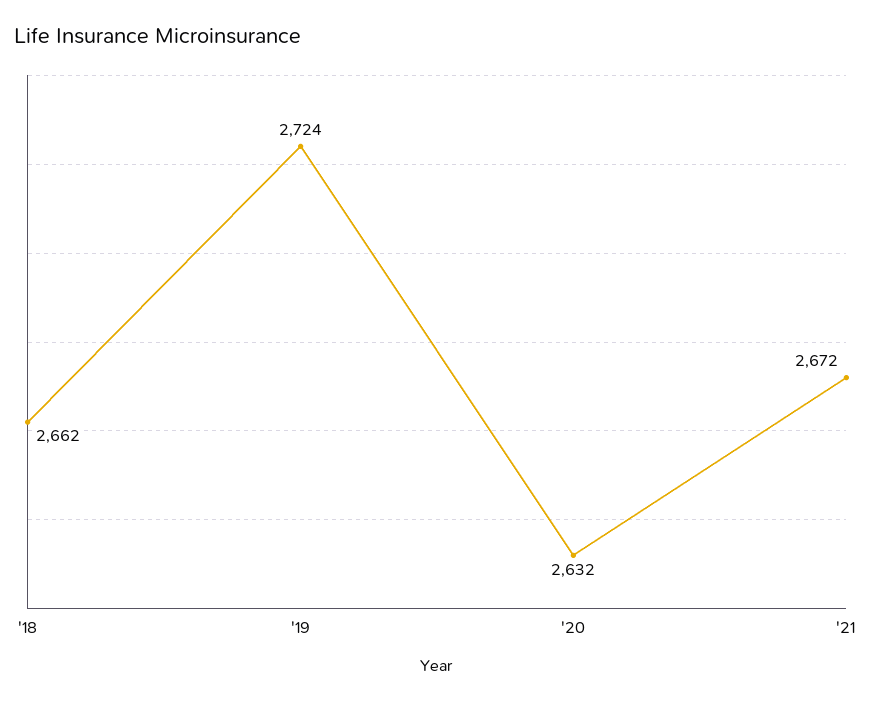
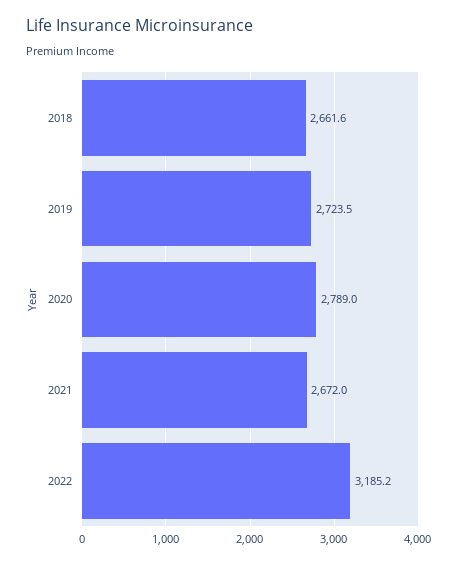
'20: 2632 -> 2789
2022: none -> 3185.2

